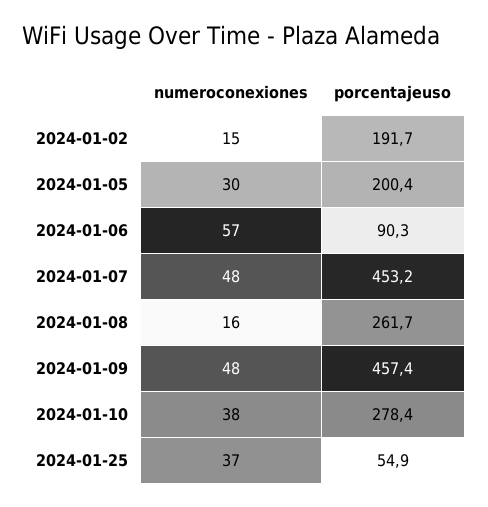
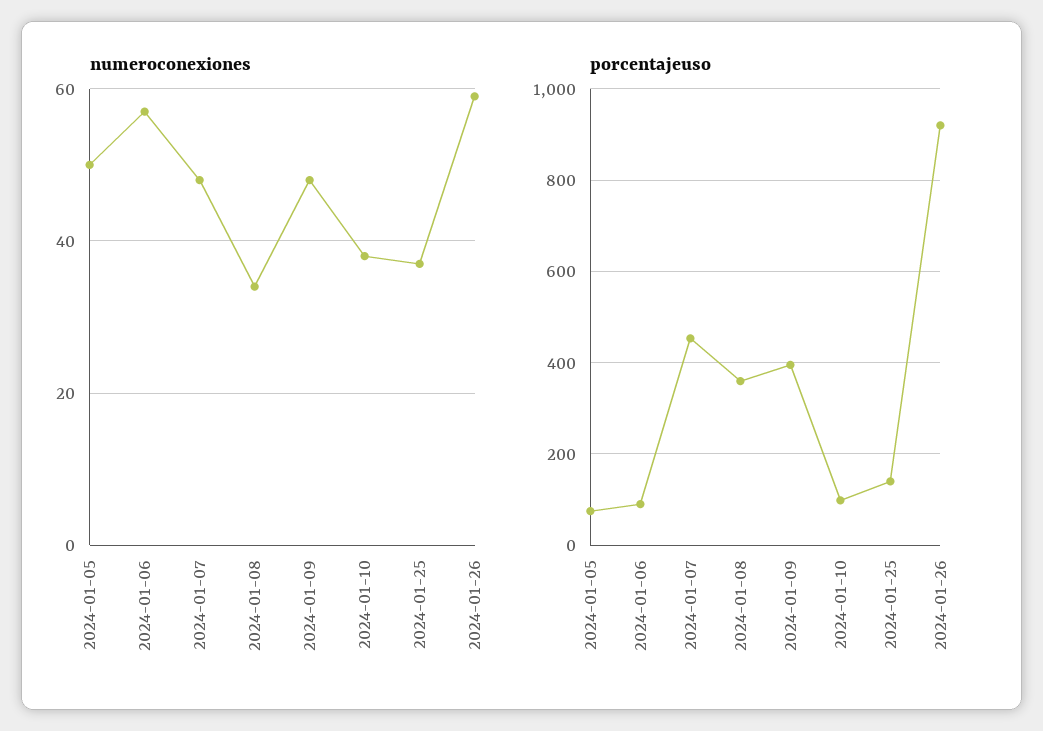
numeroconexiones, 2024-01-02: 15 -> none
porcentajeuso, 2024-01-02: 191.7 -> none
numeroconexiones, 2024-01-05: 30 -> 50
porcentajeuso, 2024-01-05: 200.4 -> 80
numeroconexiones, 2024-01-08: 16 -> 35
porcentajeuso, 2024-01-08: 261.7 -> 360
porcentajeuso, 2024-01-09: 457.4 -> 400
porcentajeuso, 2024-01-10: 278.4 -> 100
porcentajeuso, 2024-01-25: 54.9 -> 140
numeroconexiones, 2024-01-26: none -> 60
porcentajeuso, 2024-01-26: none -> 920

